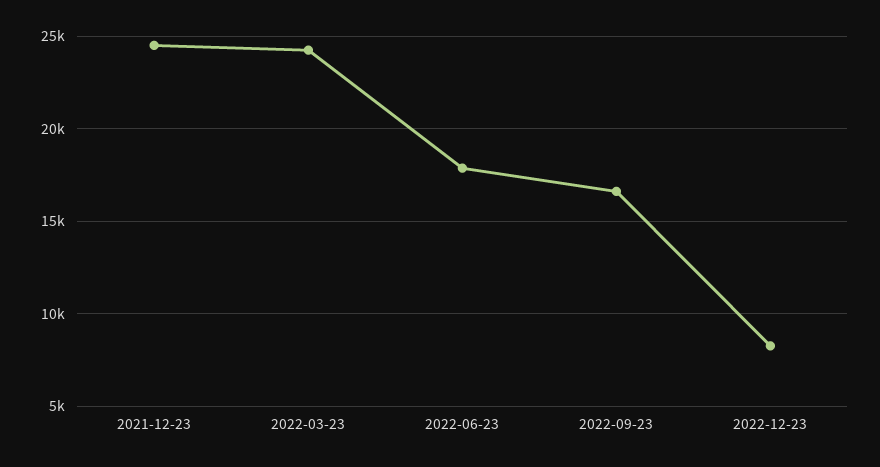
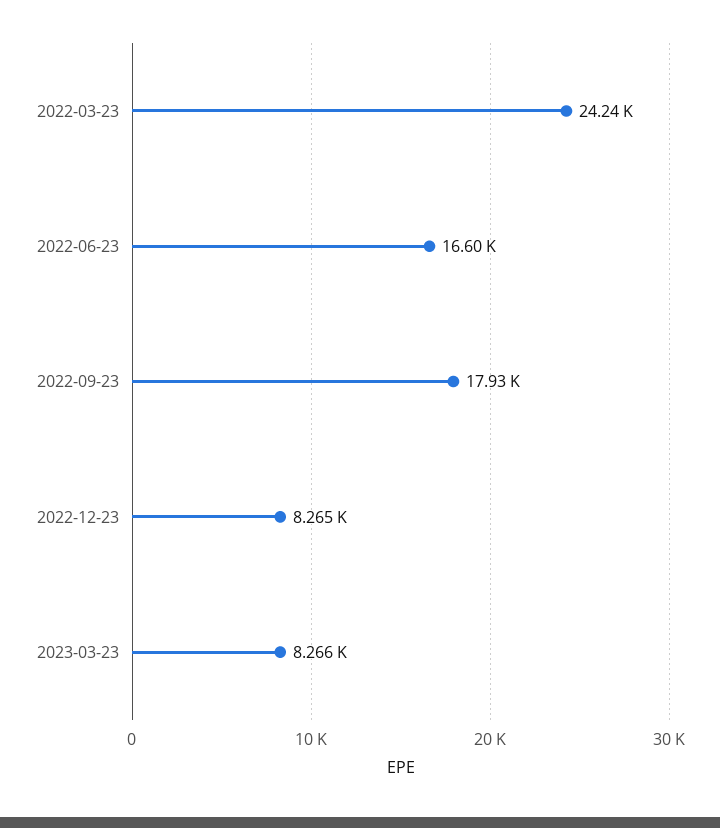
2021-12-23: 24500 -> none
2022-06-23: 18000 -> 16600
2022-09-23: 16500 -> 17930
2023-03-23: none -> 8266

